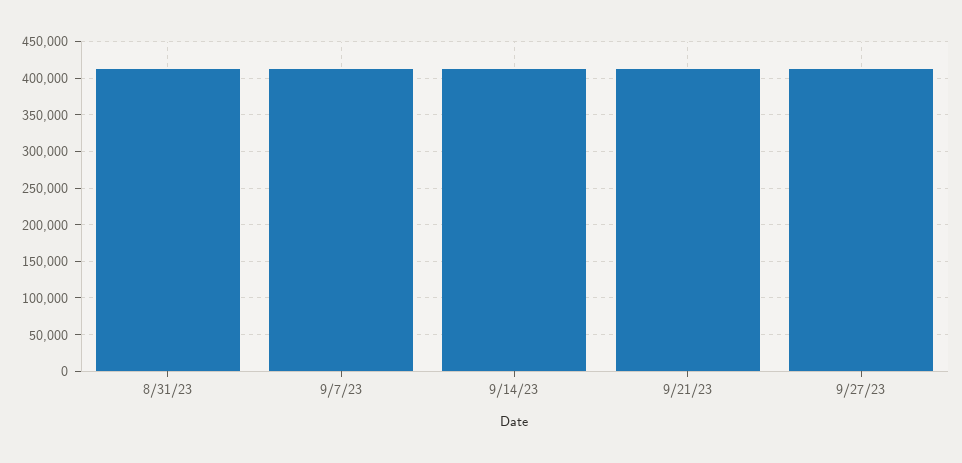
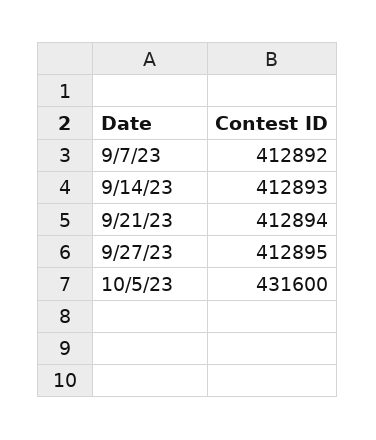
8/31/23: 410000 -> none
10/5/23: none -> 431600

